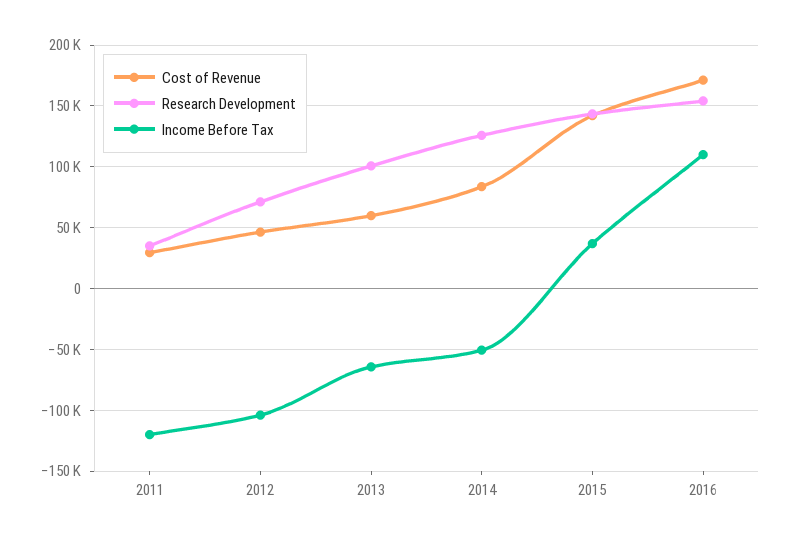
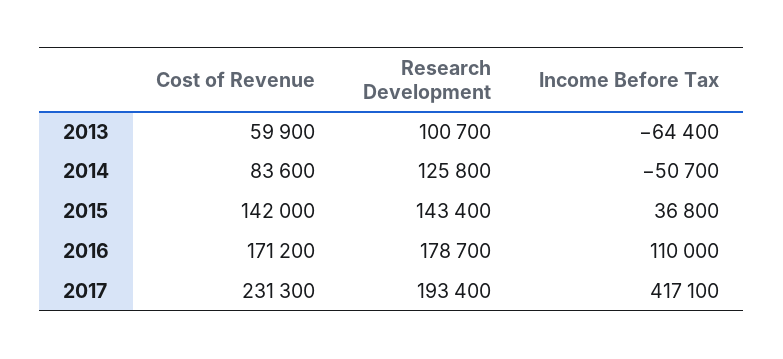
Cost of Revenue, 2011: 30000 -> none
Research Development, 2011: 35000 -> none
Income Before Tax, 2011: -120000 -> none
Cost of Revenue, 2012: 45000 -> none
Research Development, 2012: 70000 -> none
Income Before Tax, 2012: -105000 -> none
Research Development, 2016: 155000 -> 178700
Cost of Revenue, 2017: none -> 231300
Research Development, 2017: none -> 193400
Income Before Tax, 2017: none -> 417100

